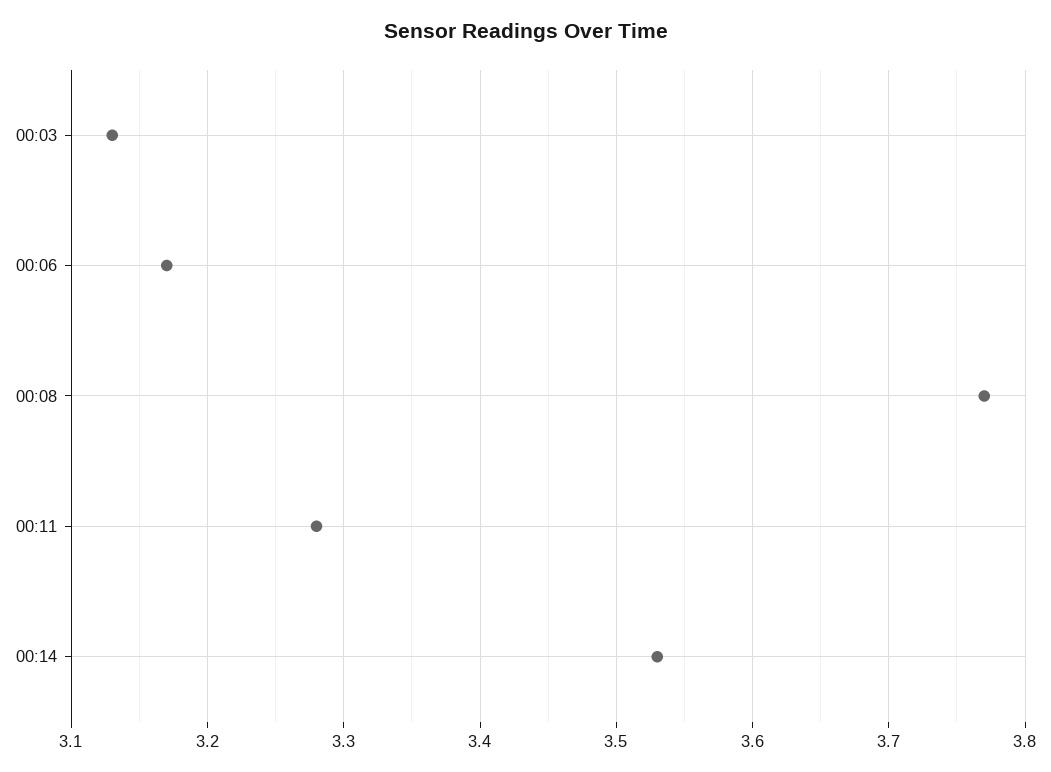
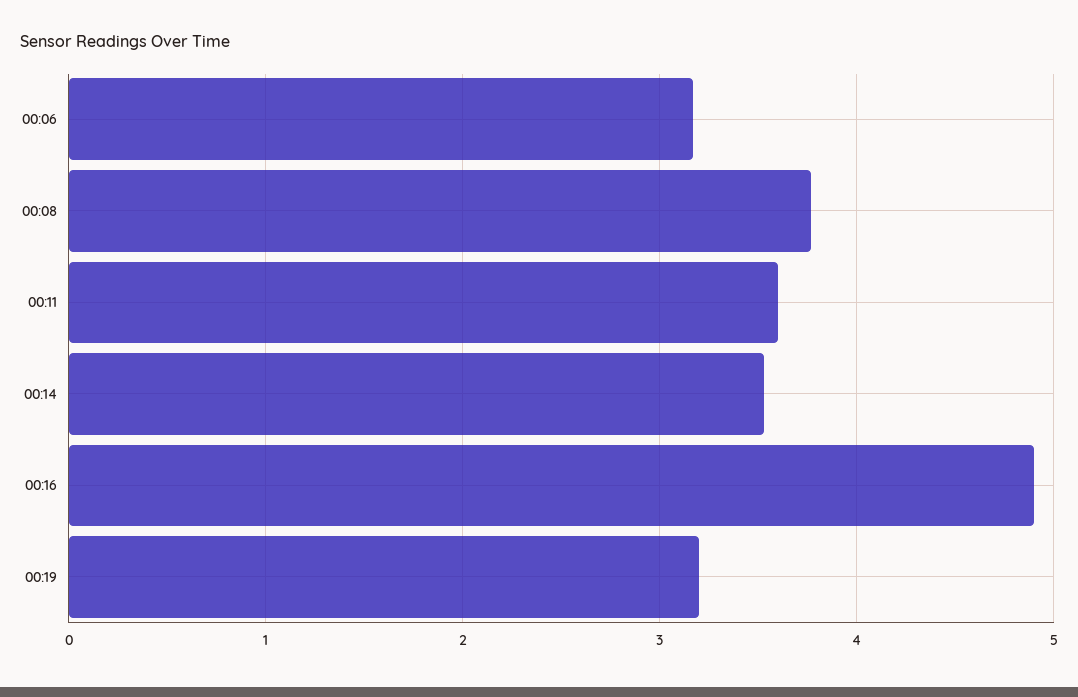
00:03: 3.13 -> none
00:11: 3.28 -> 3.6
00:16: none -> 4.9
00:19: none -> 3.2

